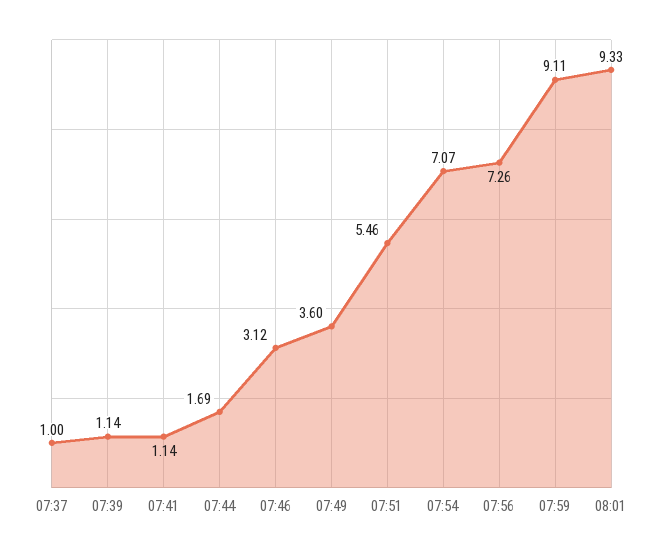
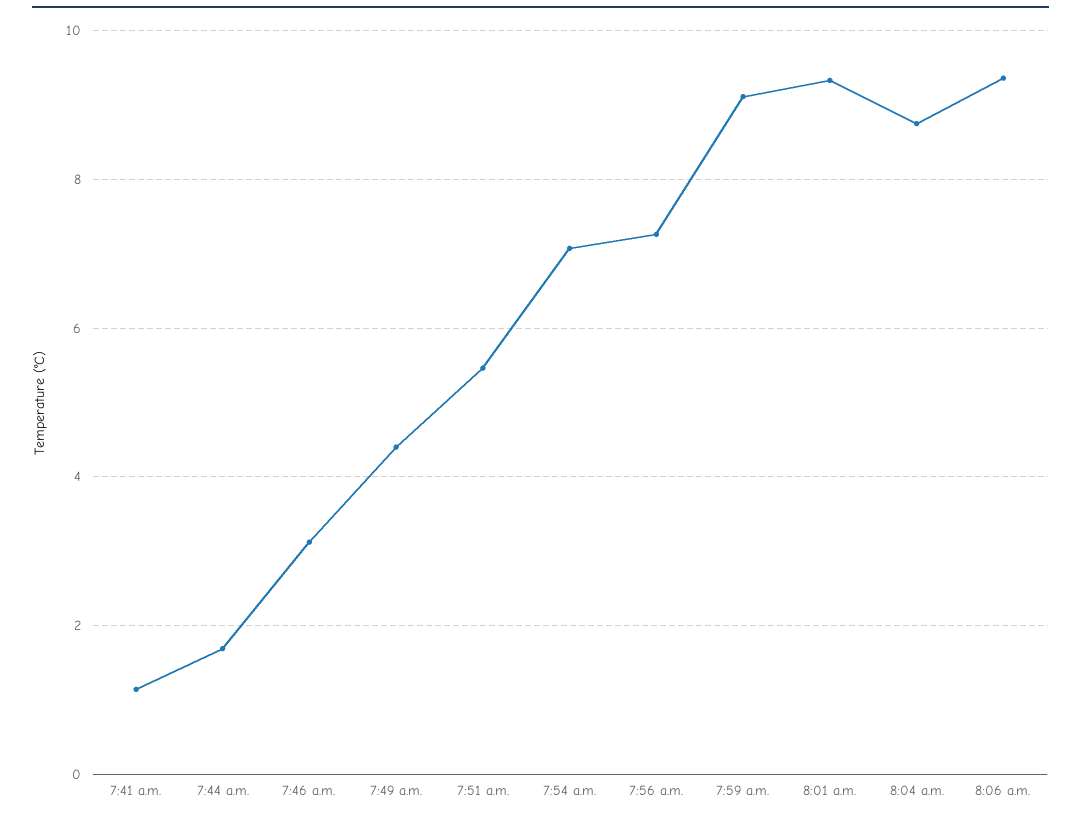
07:37: 1 -> none
07:39: 1.14 -> none
07:49: 3.6 -> 4.4
8:04 a.m.: none -> 8.8
8:06 a.m.: none -> 9.4

